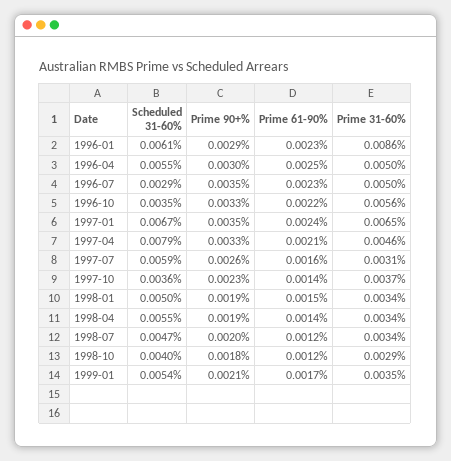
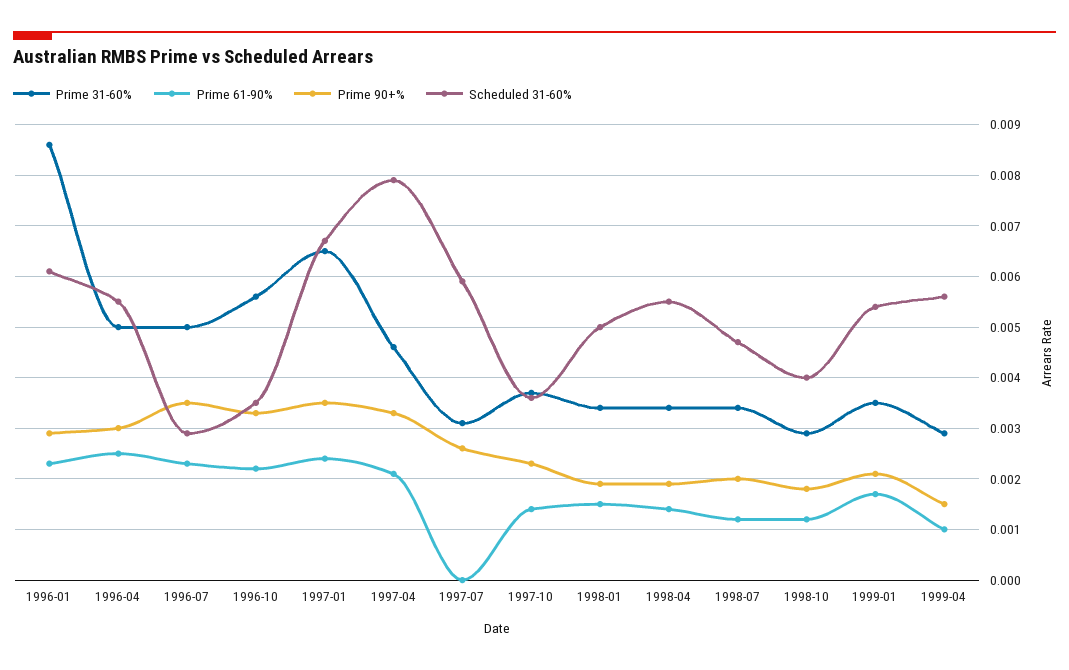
Prime 61-90%, 1997-07: 0.0016 -> 0
Prime 31-60%, 1999-04: none -> 0.003
Prime 61-90%, 1999-04: none -> 0.001
Prime 90+%, 1999-04: none -> 0.0015
Scheduled 31-60%, 1999-04: none -> 0.0055

